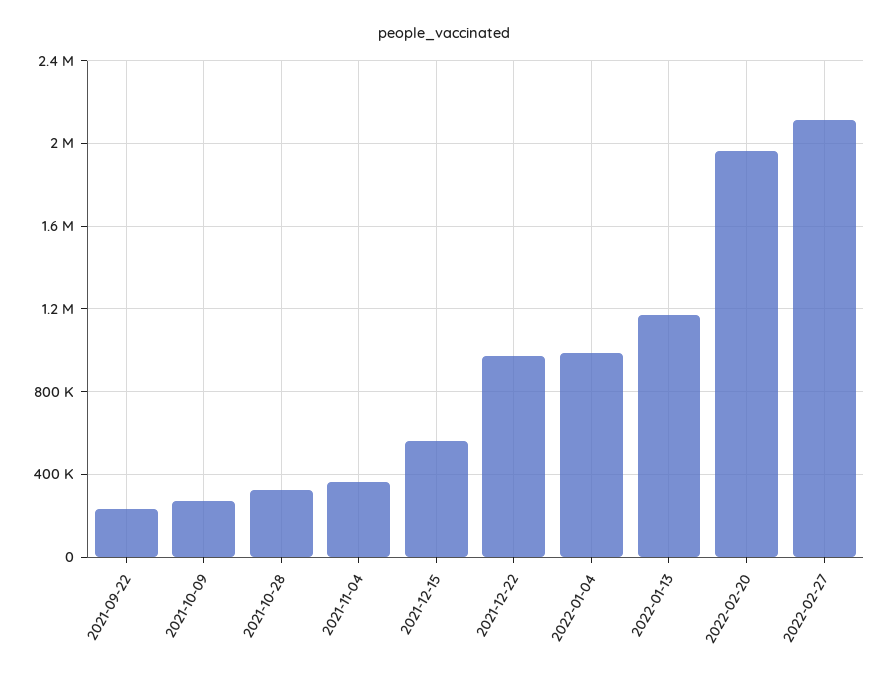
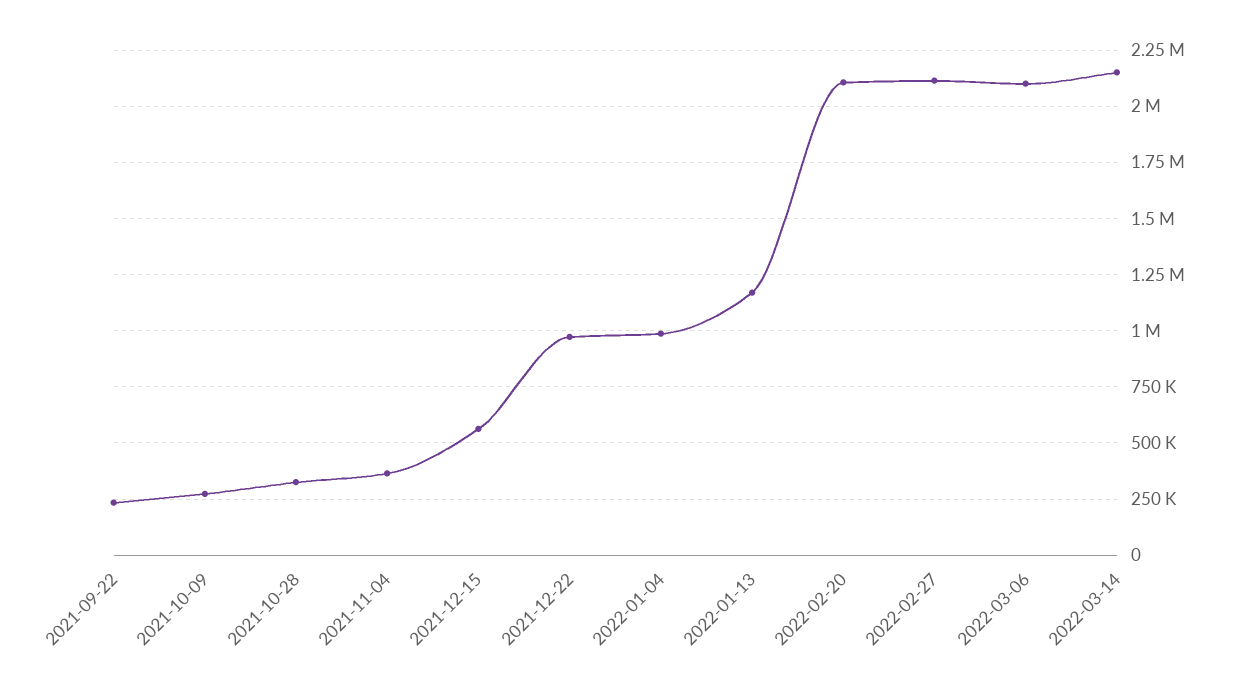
2022-02-20: 1950000 -> 2100000
2022-03-06: none -> 2100000
2022-03-14: none -> 2150000

